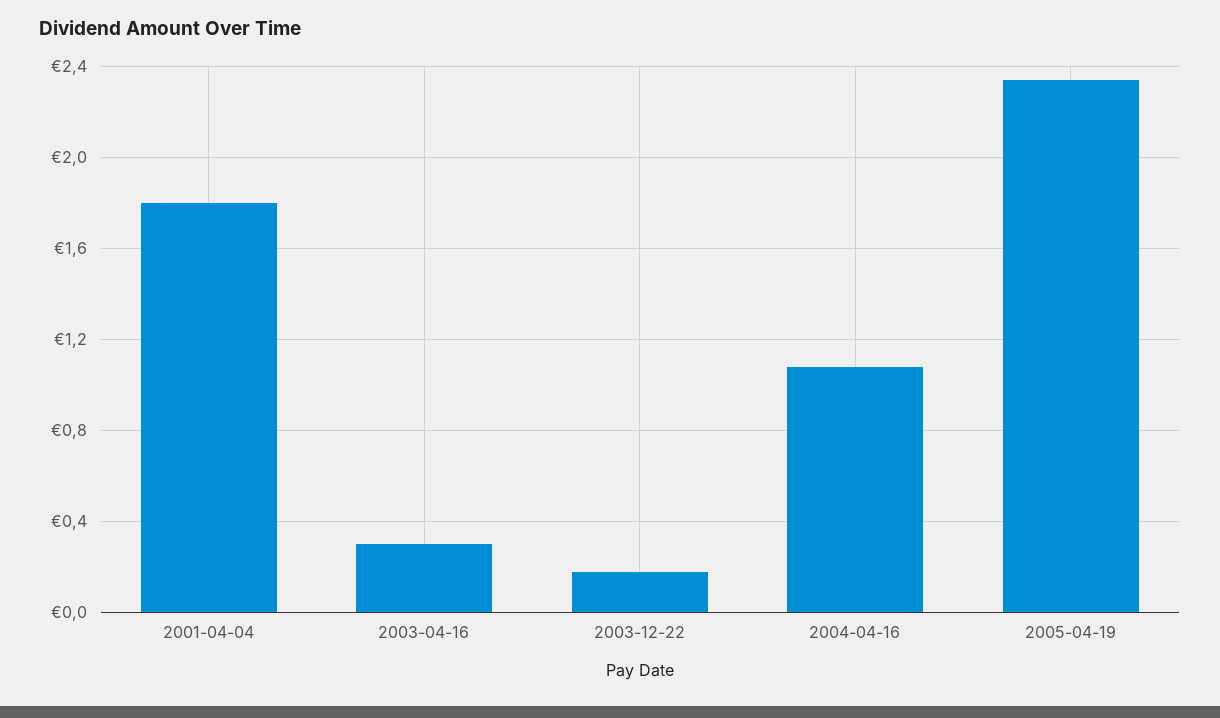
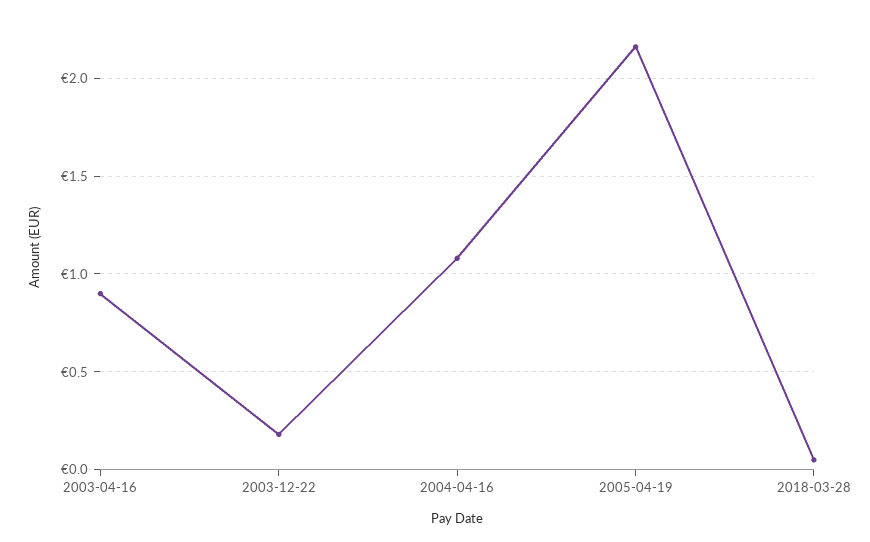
2001-04-04: 1.8 -> none
2003-04-16: 0.3 -> 0.9
2005-04-19: 2.35 -> 2.15
2018-03-28: none -> 0.05

